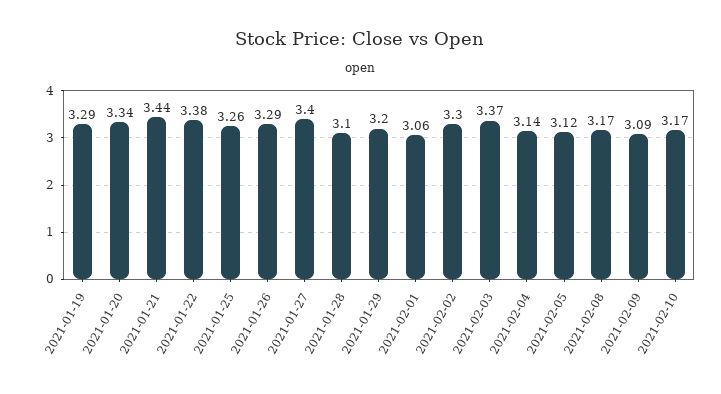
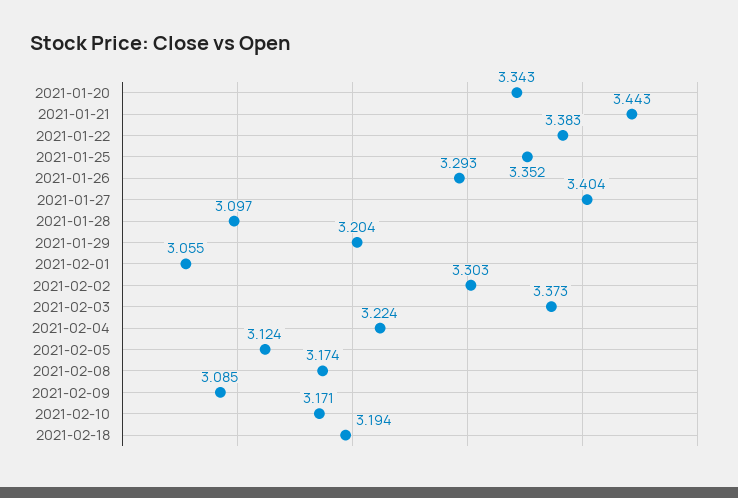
2021-01-19: 3.29 -> none
2021-01-25: 3.26 -> 3.352
2021-02-04: 3.14 -> 3.224
2021-02-18: none -> 3.194

